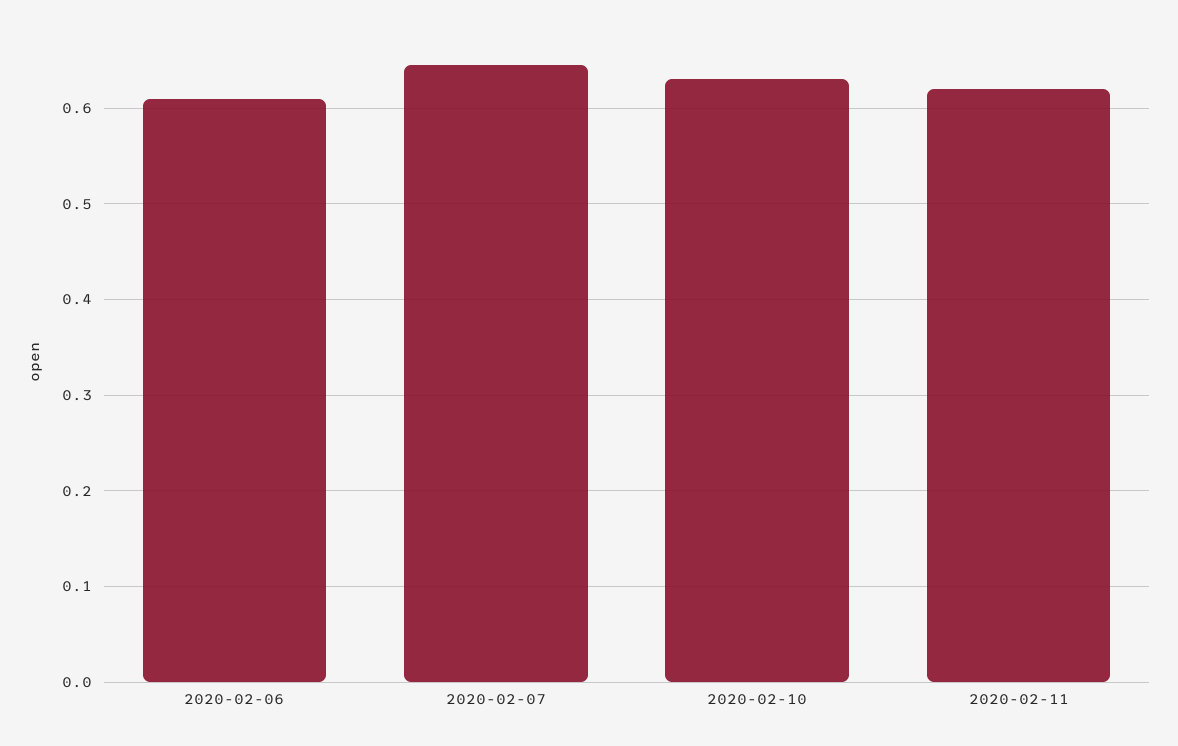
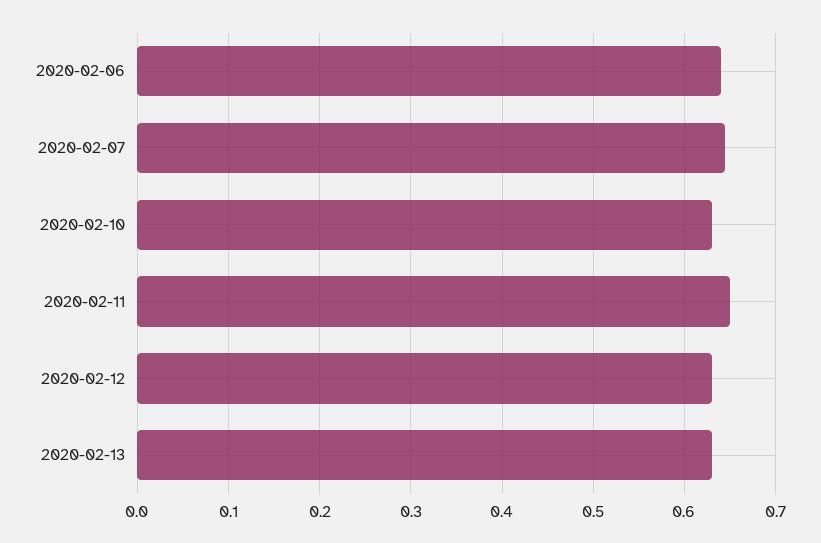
2020-02-06: 0.61 -> 0.64
2020-02-11: 0.62 -> 0.65
2020-02-12: none -> 0.63
2020-02-13: none -> 0.63

